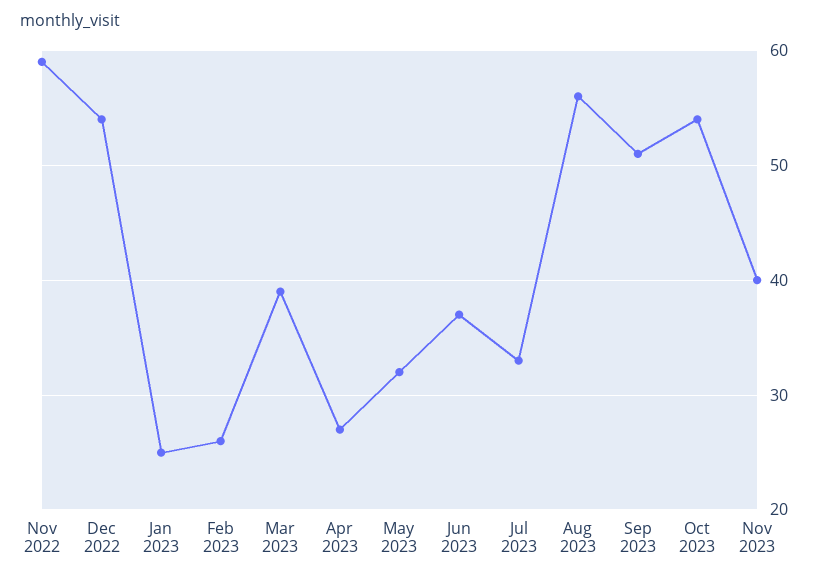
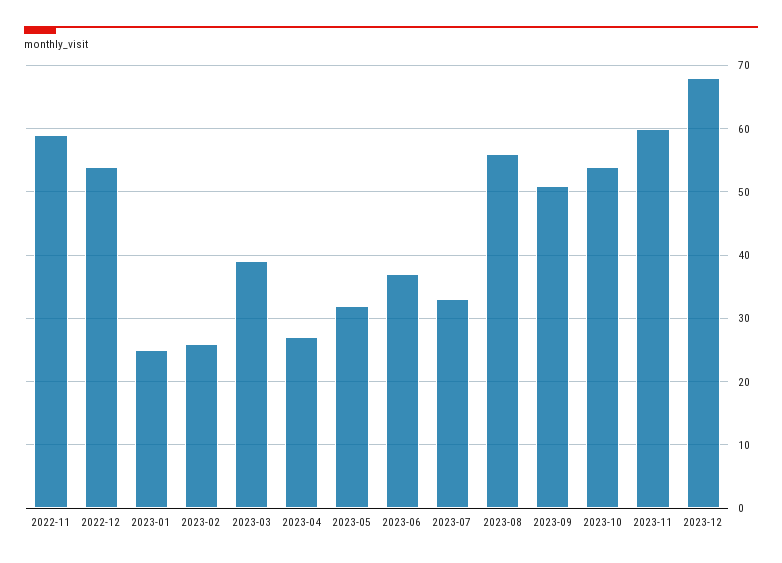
Nov 2023: 40 -> 60
2023-12: none -> 68

